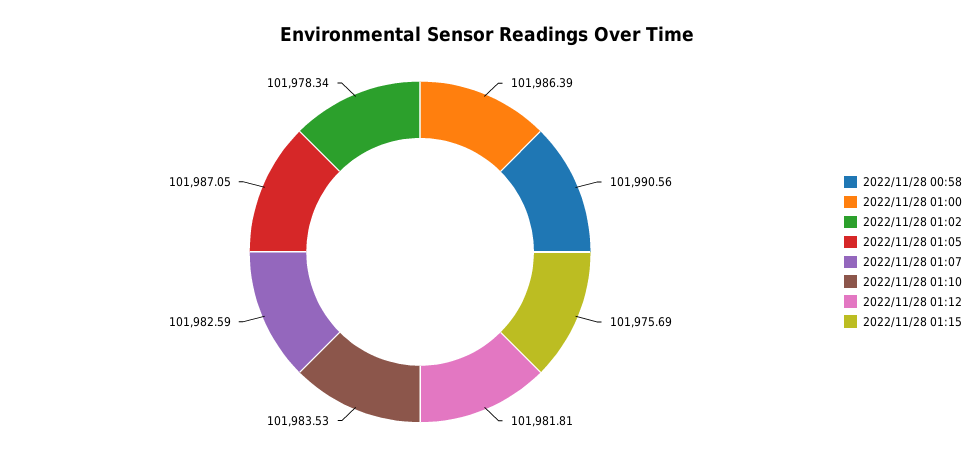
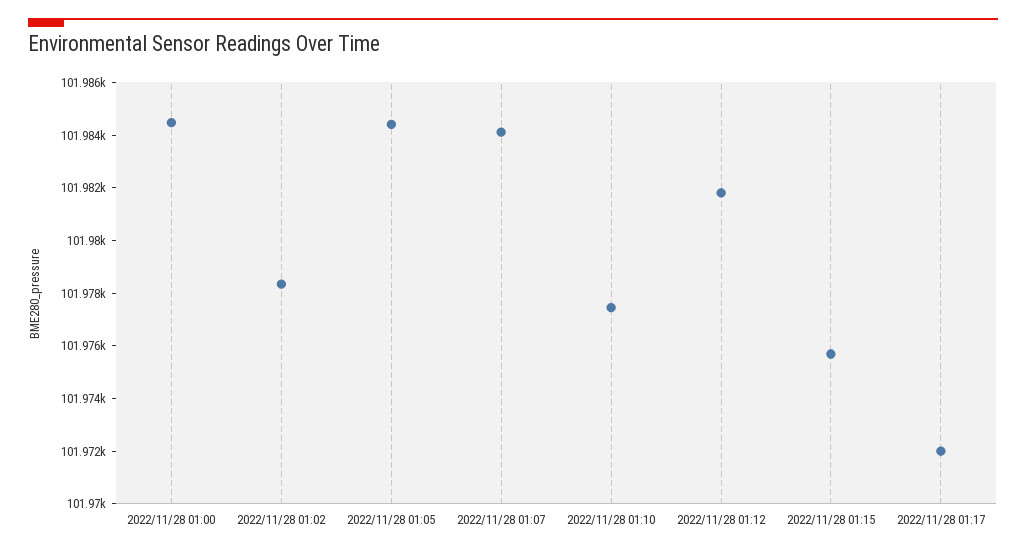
2022/11/28 00:58: 101990.56 -> none
2022/11/28 01:00: 101986.39 -> 101984.5
2022/11/28 01:05: 101987.05 -> 101984.5
2022/11/28 01:07: 101982.59 -> 101984
2022/11/28 01:10: 101983.53 -> 101977.5
2022/11/28 01:17: none -> 101972

